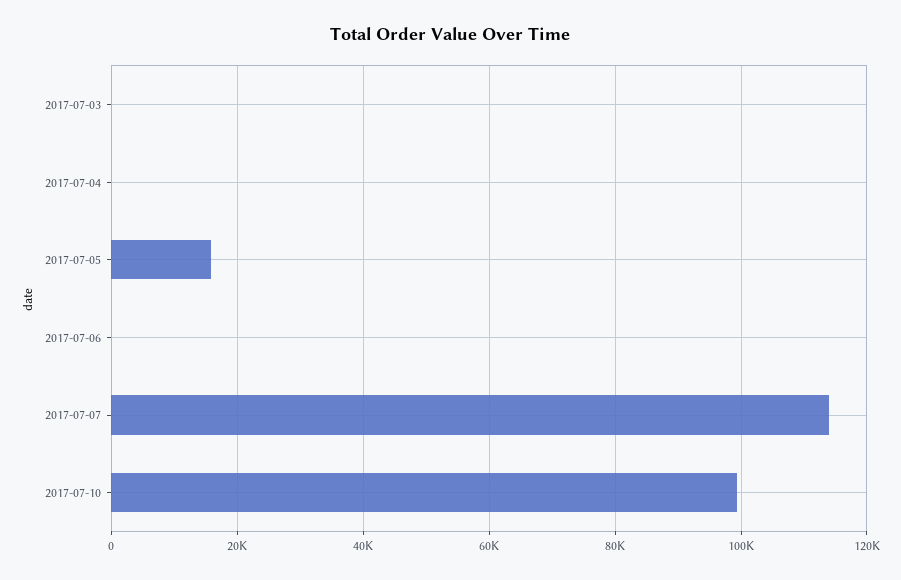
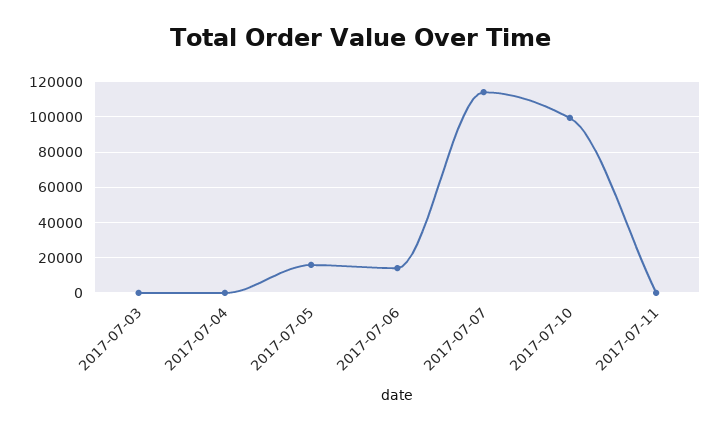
2017-07-06: 0 -> 15000
2017-07-11: none -> 0

